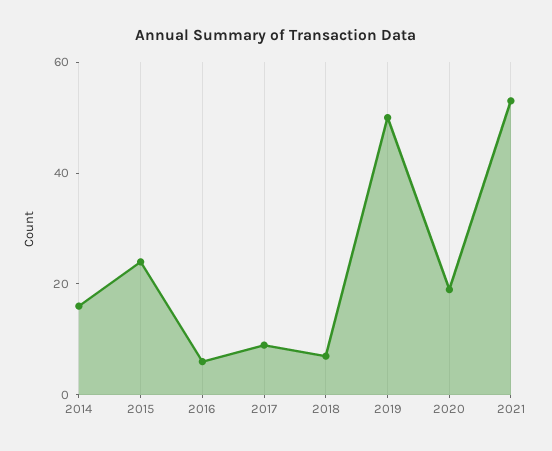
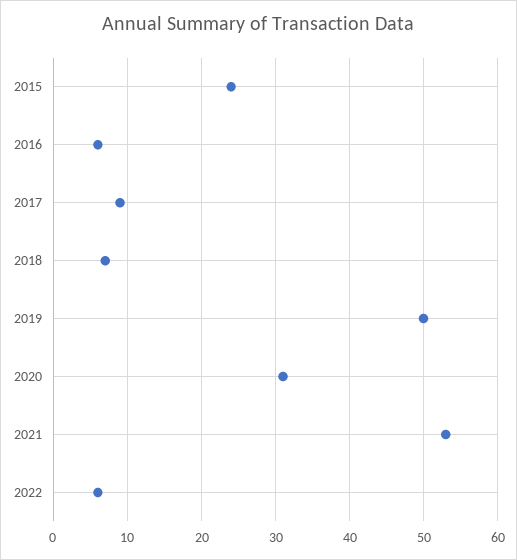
2014: 15 -> none
2020: 20 -> 31
2022: none -> 6

